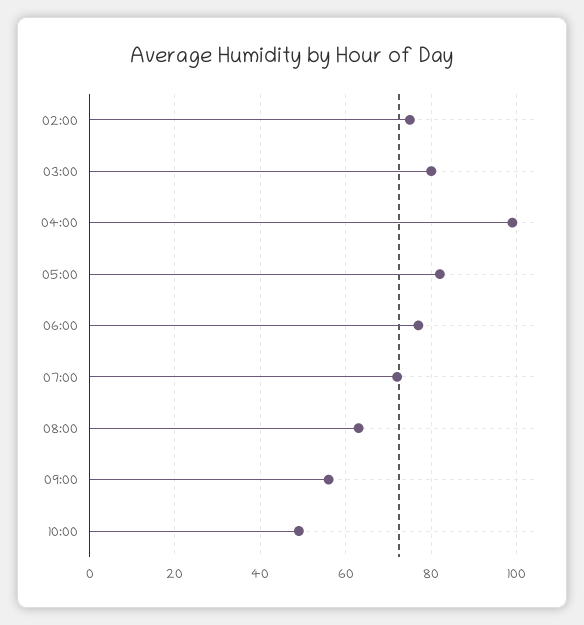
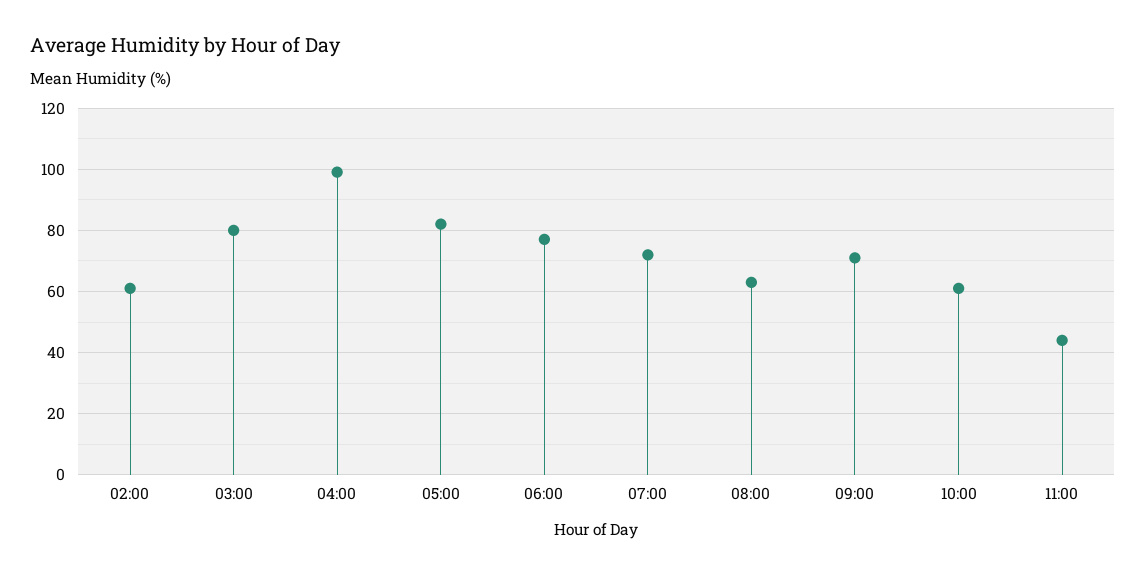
02:00: 75 -> 60
09:00: 55 -> 70
10:00: 50 -> 60
11:00: none -> 45

